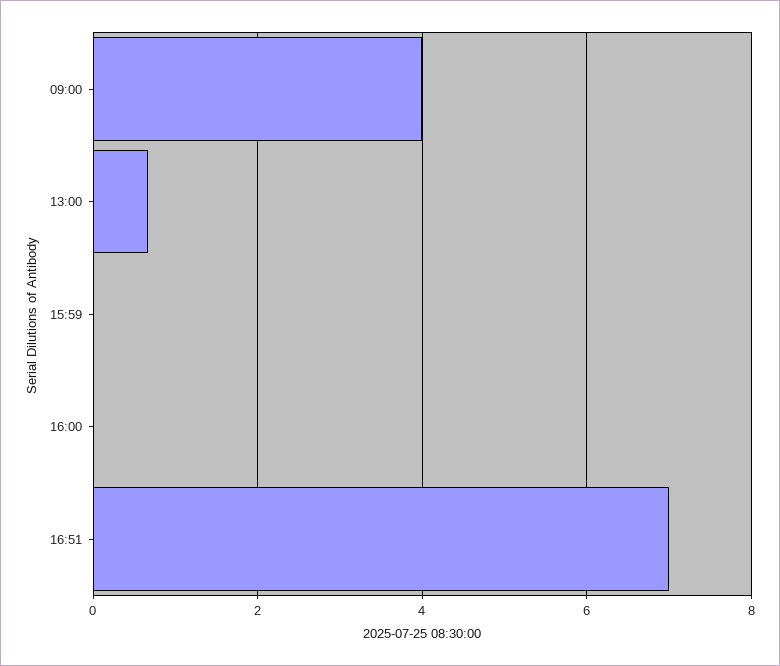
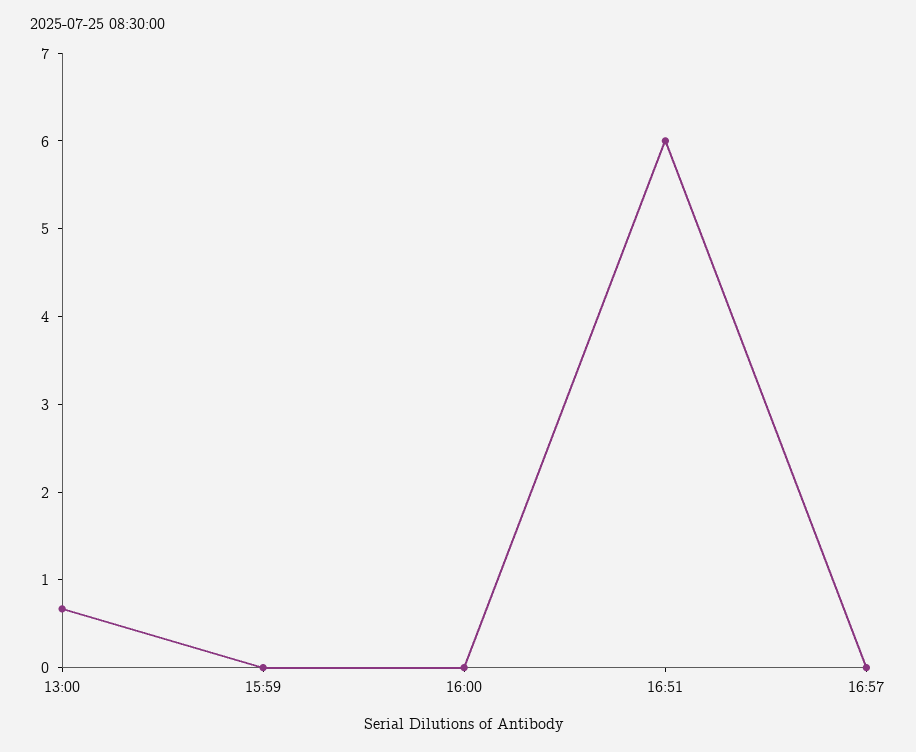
09:00: 4 -> none
16:51: 7 -> 6
16:57: none -> 0

